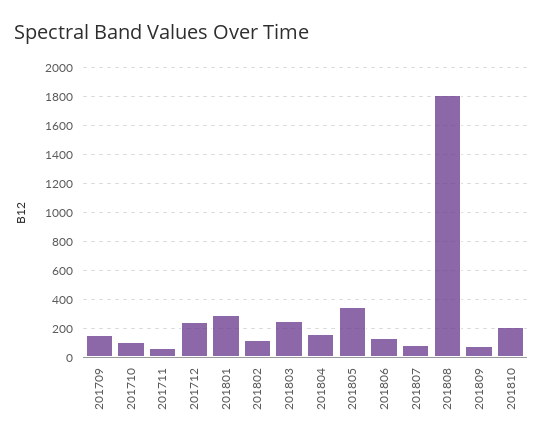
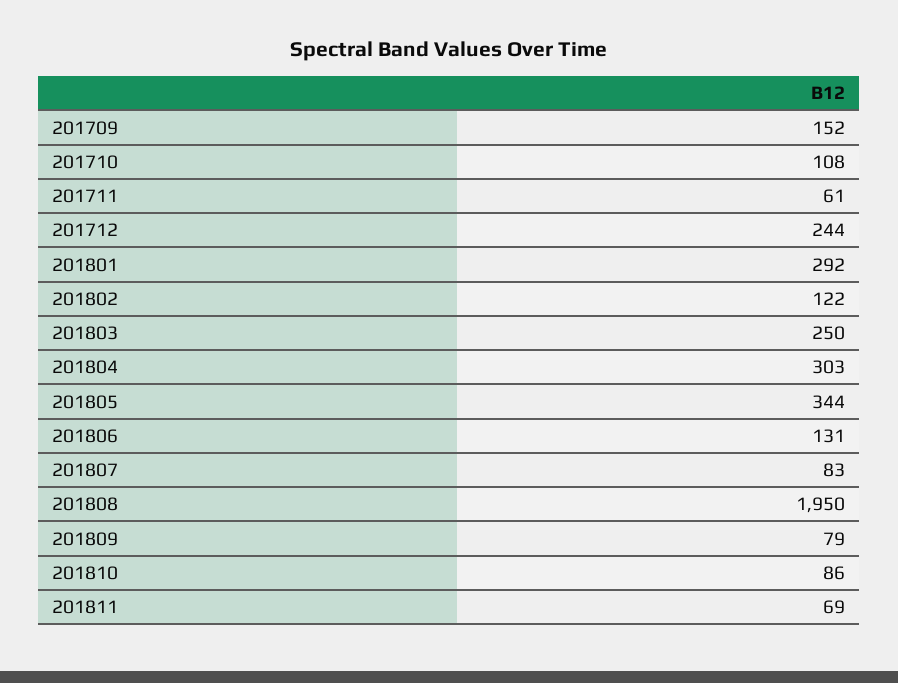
201804: 150 -> 303
201808: 1800 -> 1950
201810: 200 -> 86
201811: none -> 69

